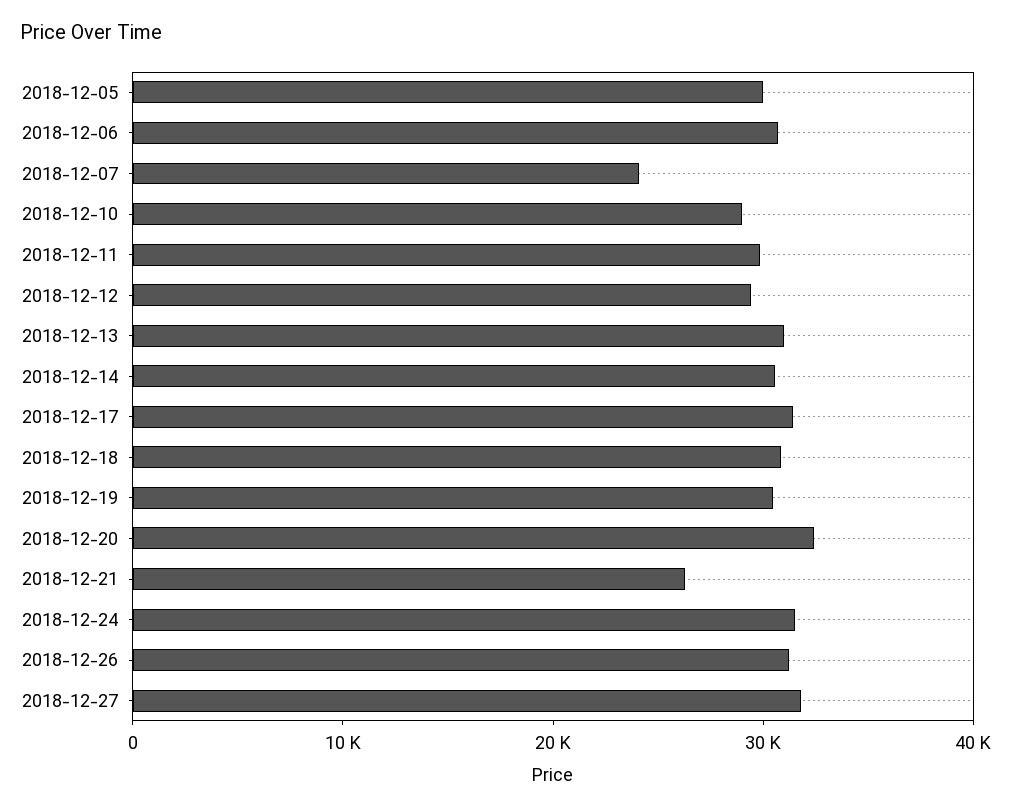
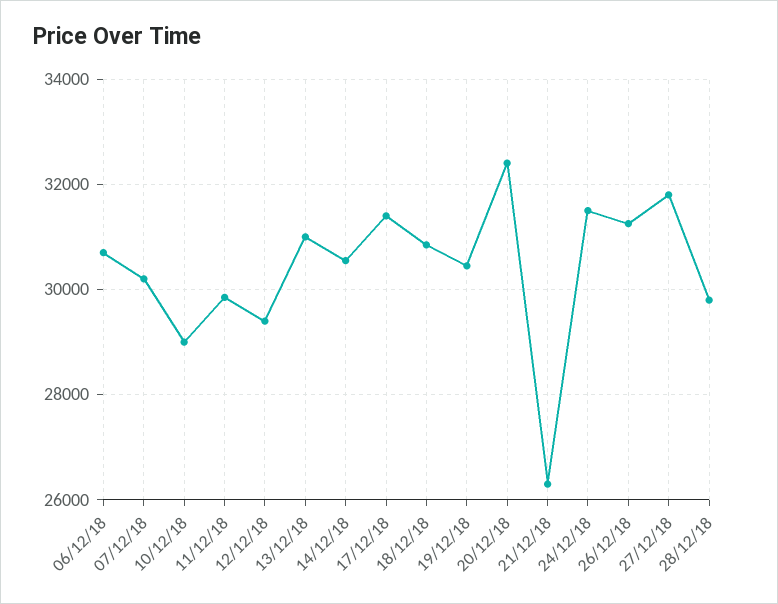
2018-12-05: 30000 -> none
2018-12-07: 24000 -> 30200
28/12/18: none -> 29800

